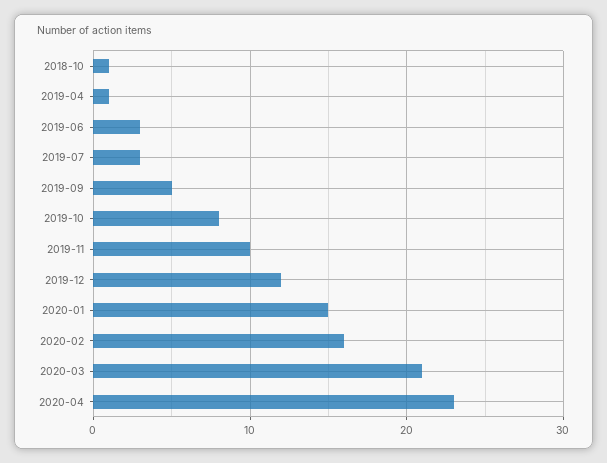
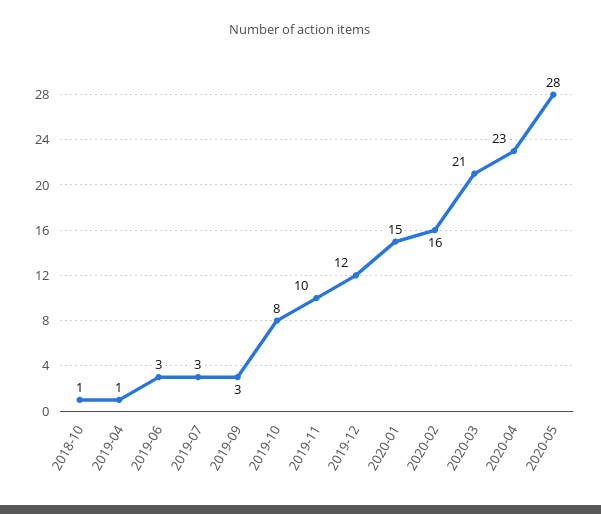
2019-09: 5 -> 3
2020-05: none -> 28

